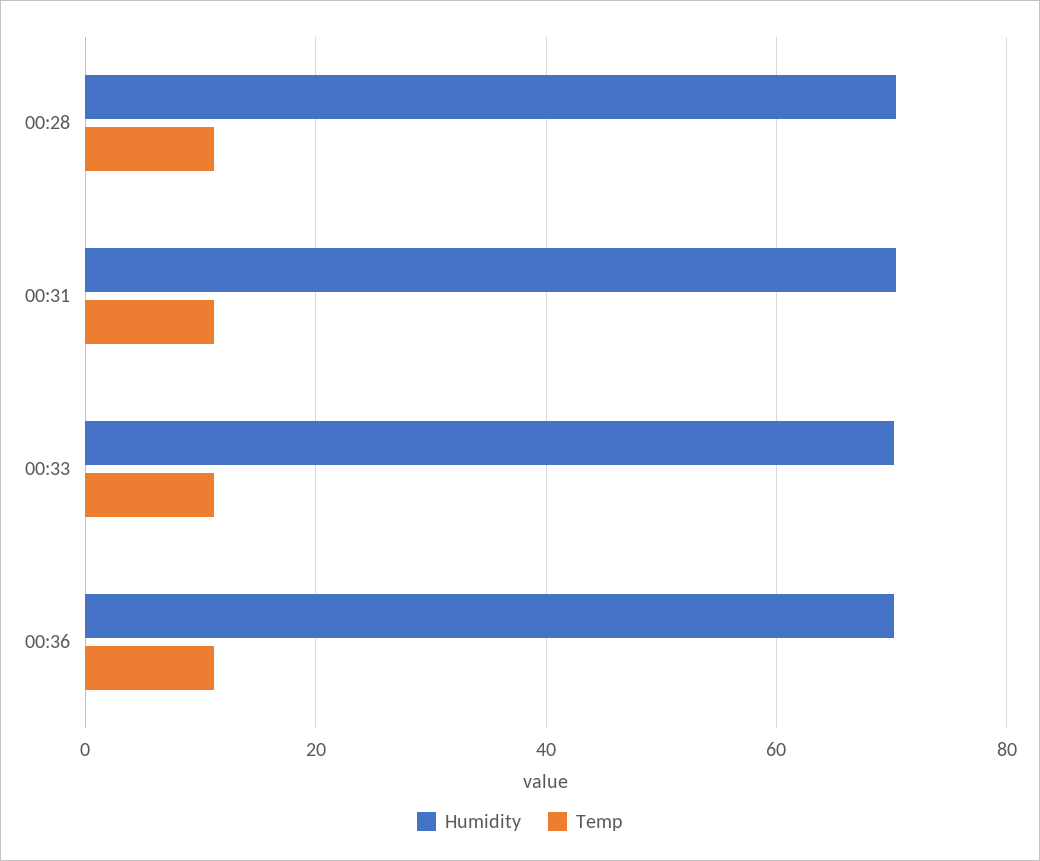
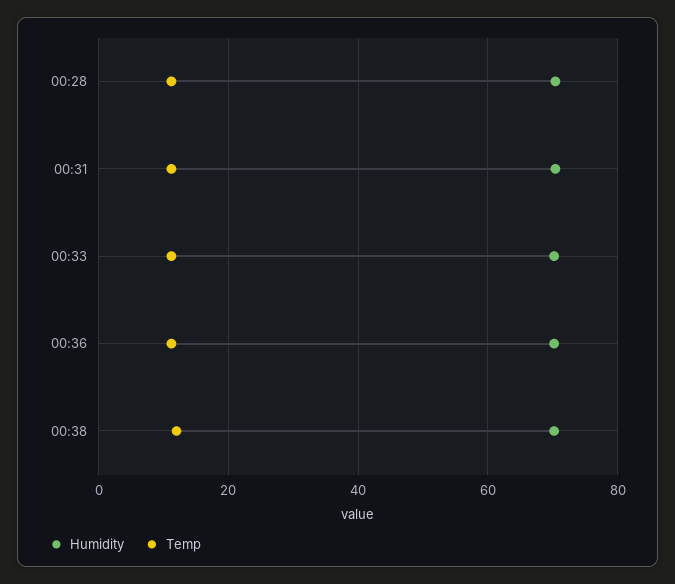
Humidity, 00:38: none -> 70
Temp, 00:38: none -> 12

